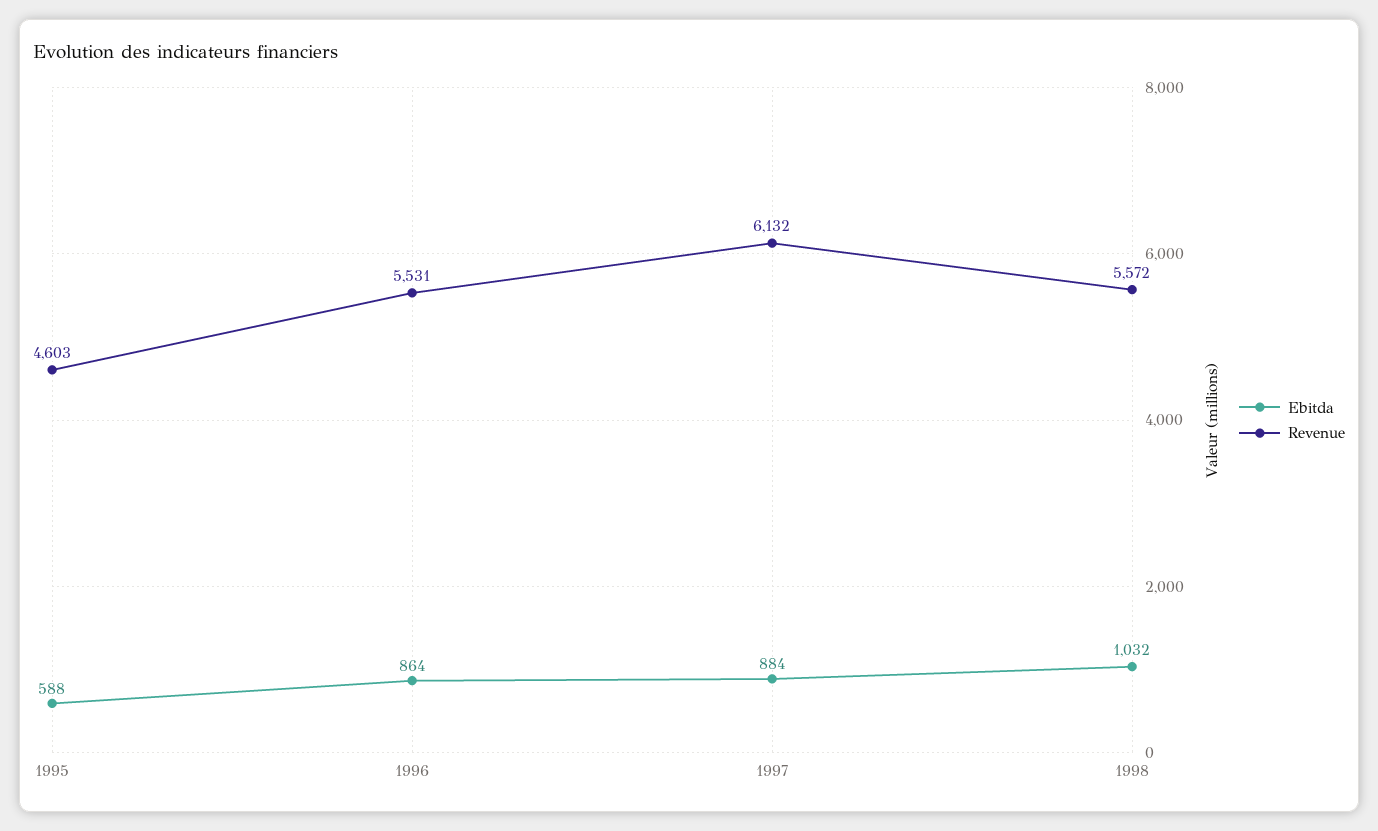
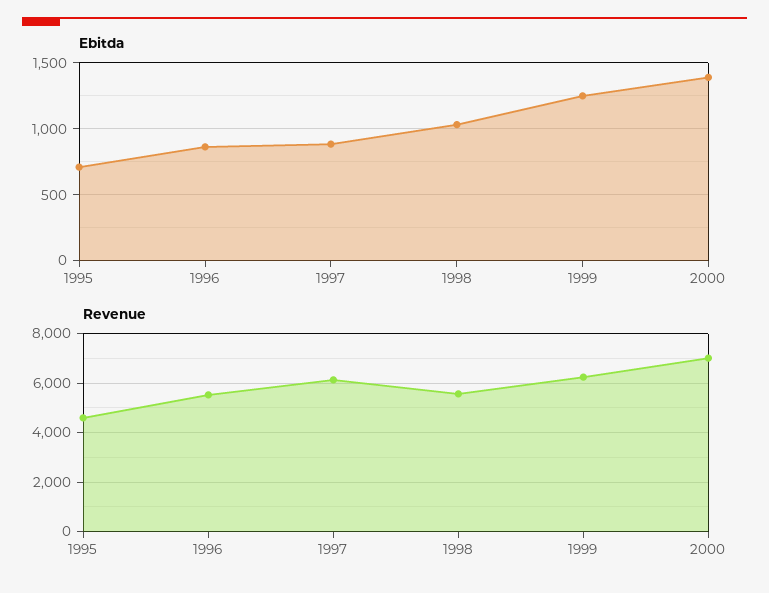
Ebitda, 1995: 588 -> 700
Ebitda, 1999: none -> 1250
Ebitda, 2000: none -> 1400
Revenue, 1999: none -> 6250
Revenue, 2000: none -> 7000

